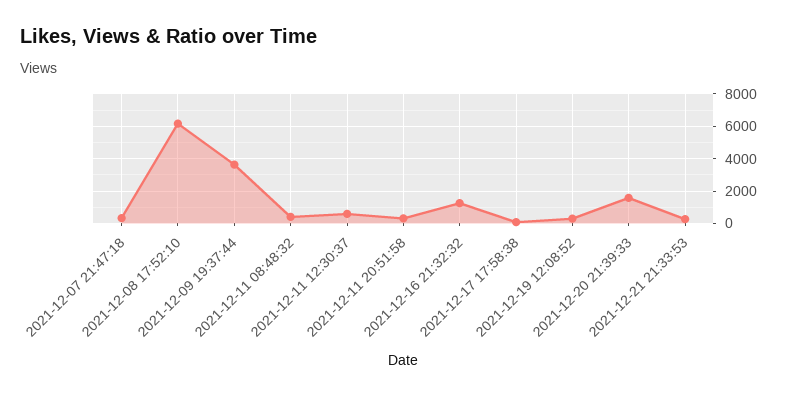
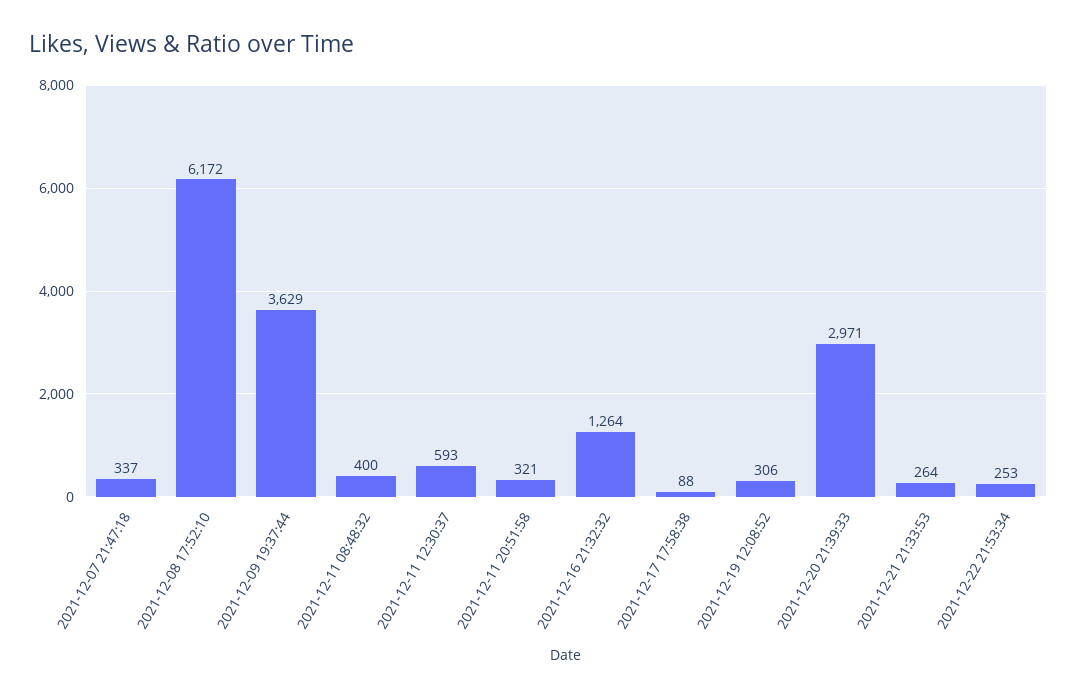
2021-12-20 21:39:33: 1500 -> 2971
2021-12-22 21:53:34: none -> 253

